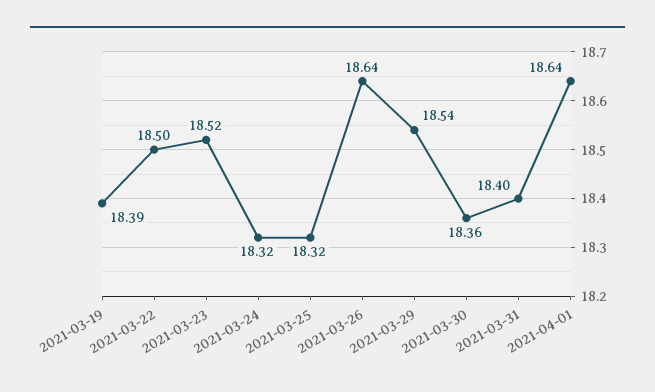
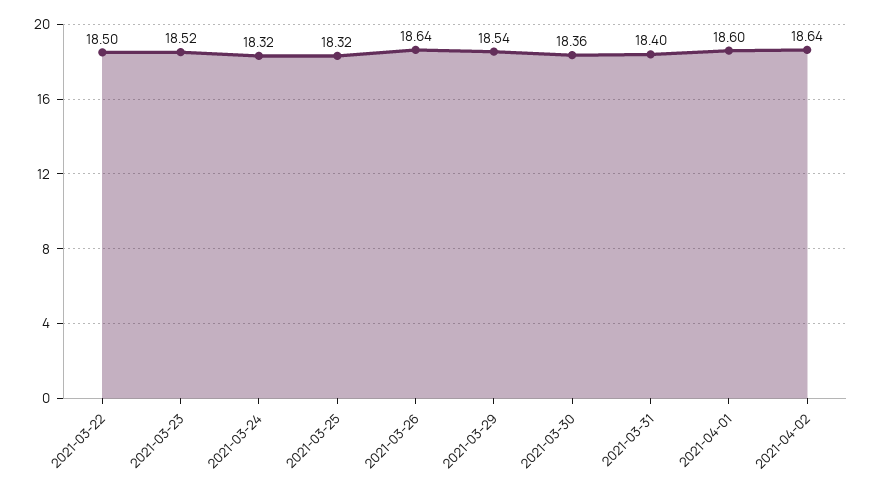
2021-03-19: 18.39 -> none
2021-04-01: 18.64 -> 18.6
2021-04-02: none -> 18.64

